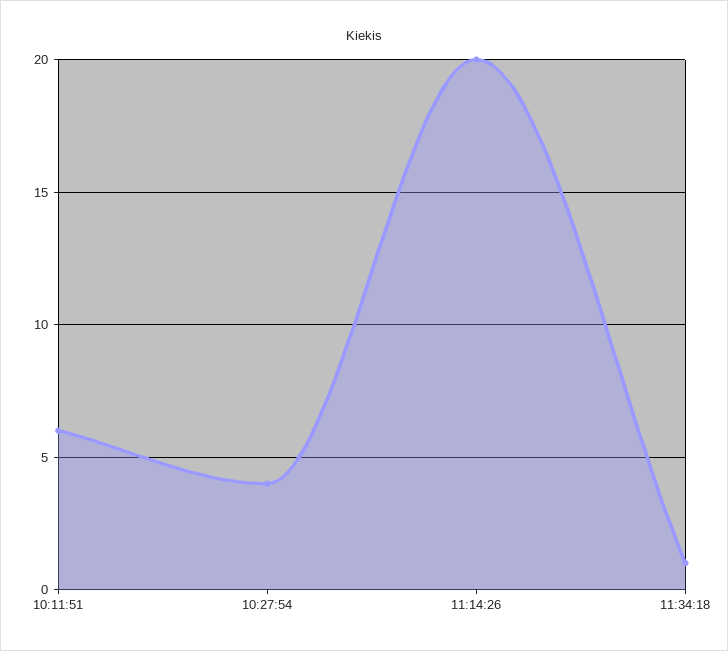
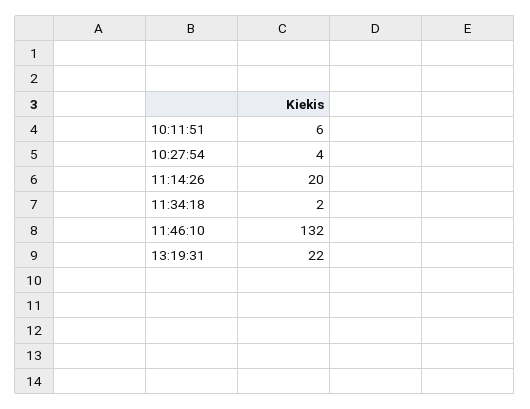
11:34:18: 1 -> 2
11:46:10: none -> 132
13:19:31: none -> 22

